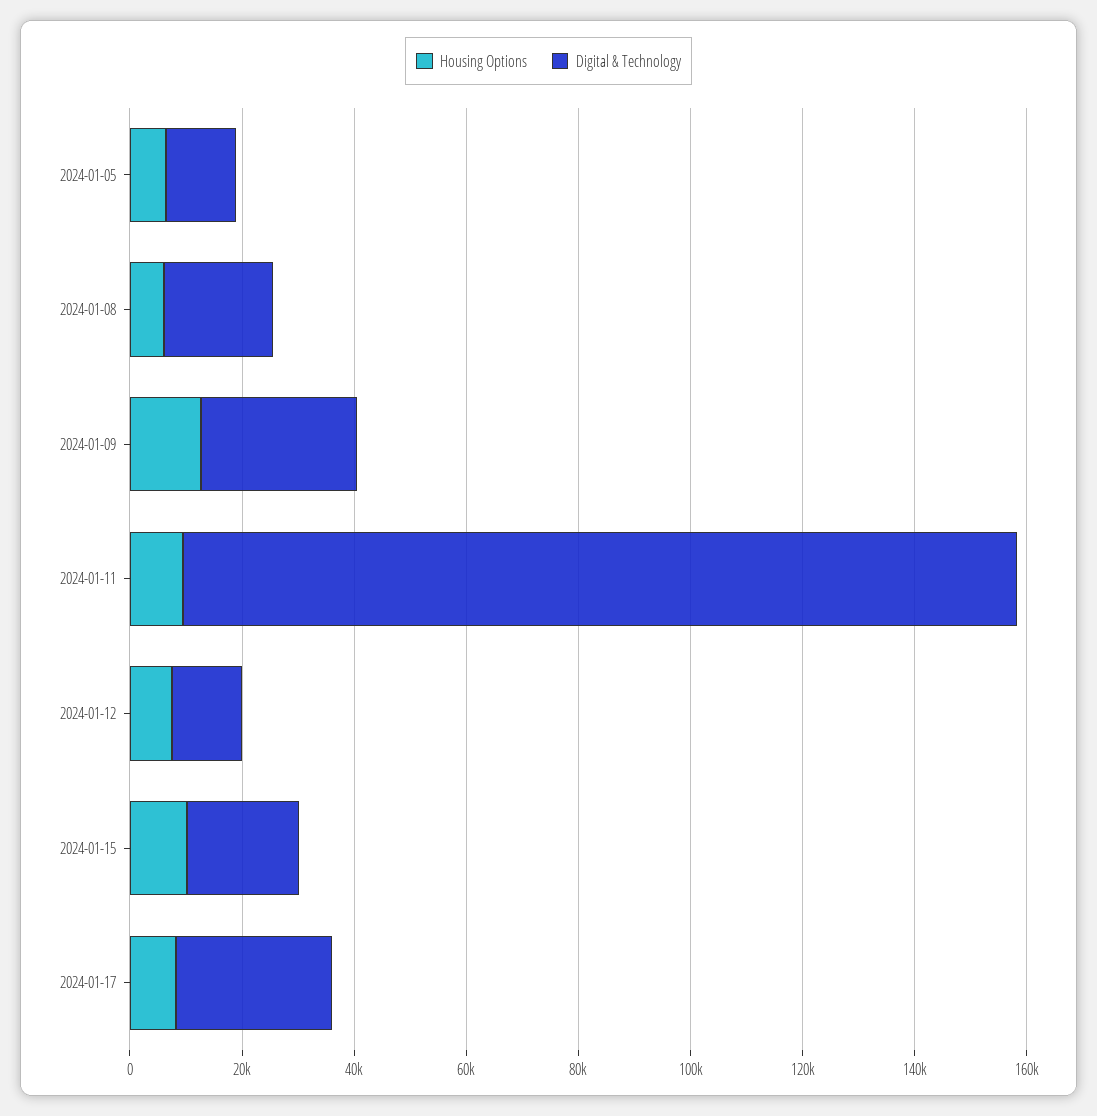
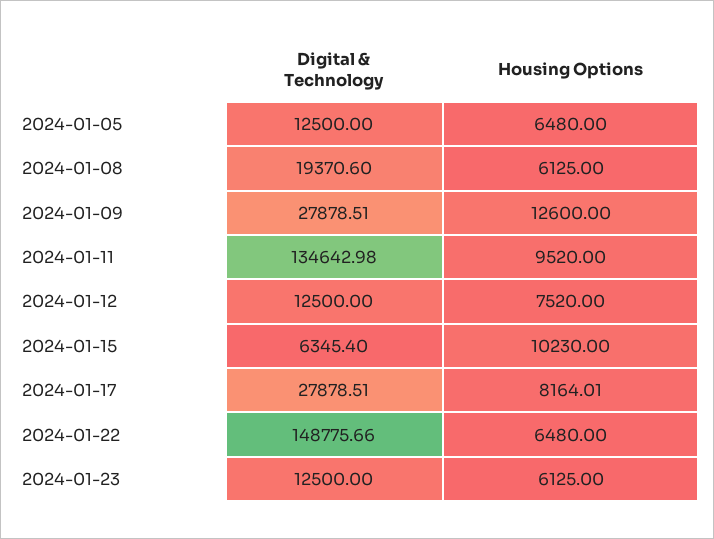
Digital & Technology, 2024-01-11: 150000 -> 134642.98
Digital & Technology, 2024-01-15: 20000 -> 6345.4
Digital & Technology, 2024-01-22: none -> 148775.66
Housing Options, 2024-01-22: none -> 6480
Digital & Technology, 2024-01-23: none -> 12500
Housing Options, 2024-01-23: none -> 6125

